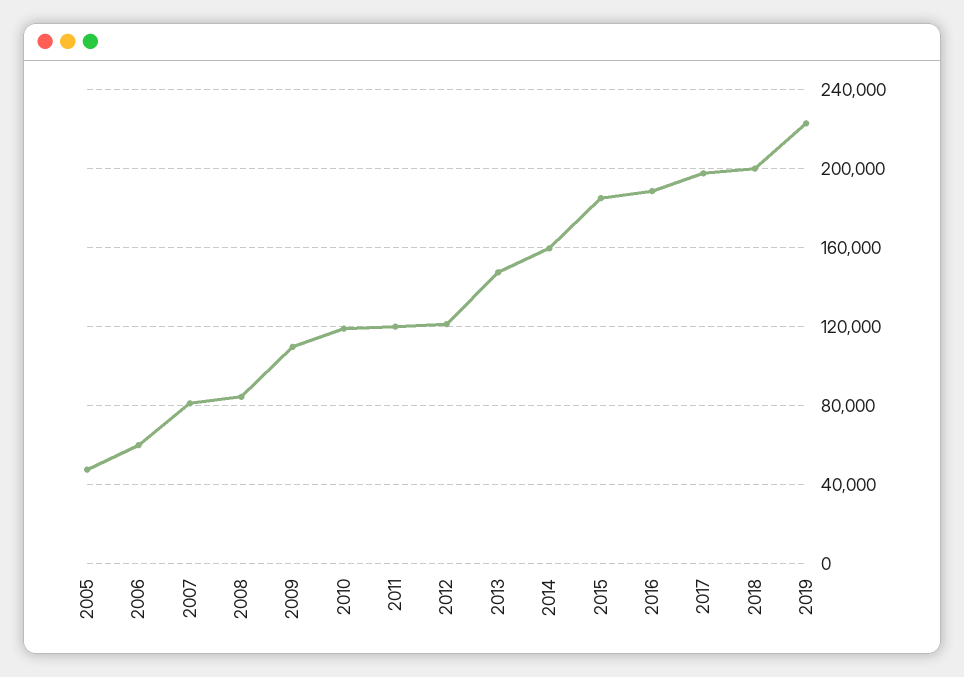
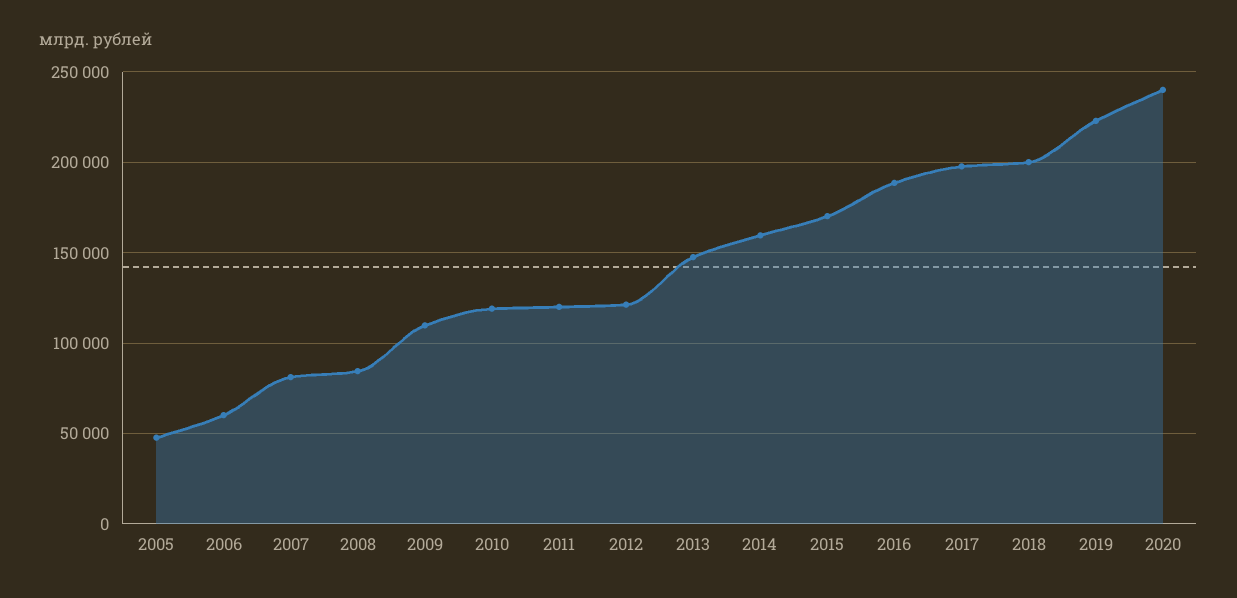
2015: 185000 -> 170000
2020: none -> 240000

